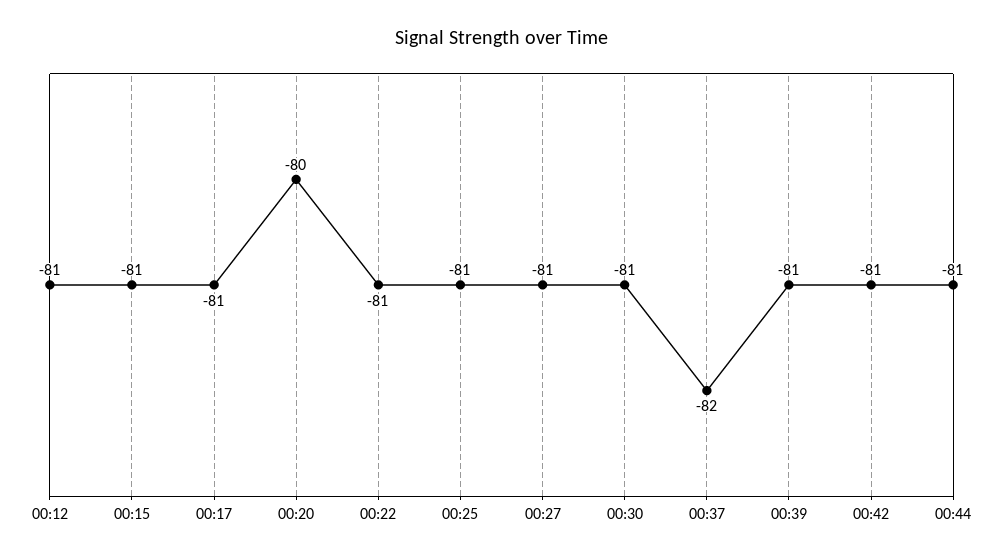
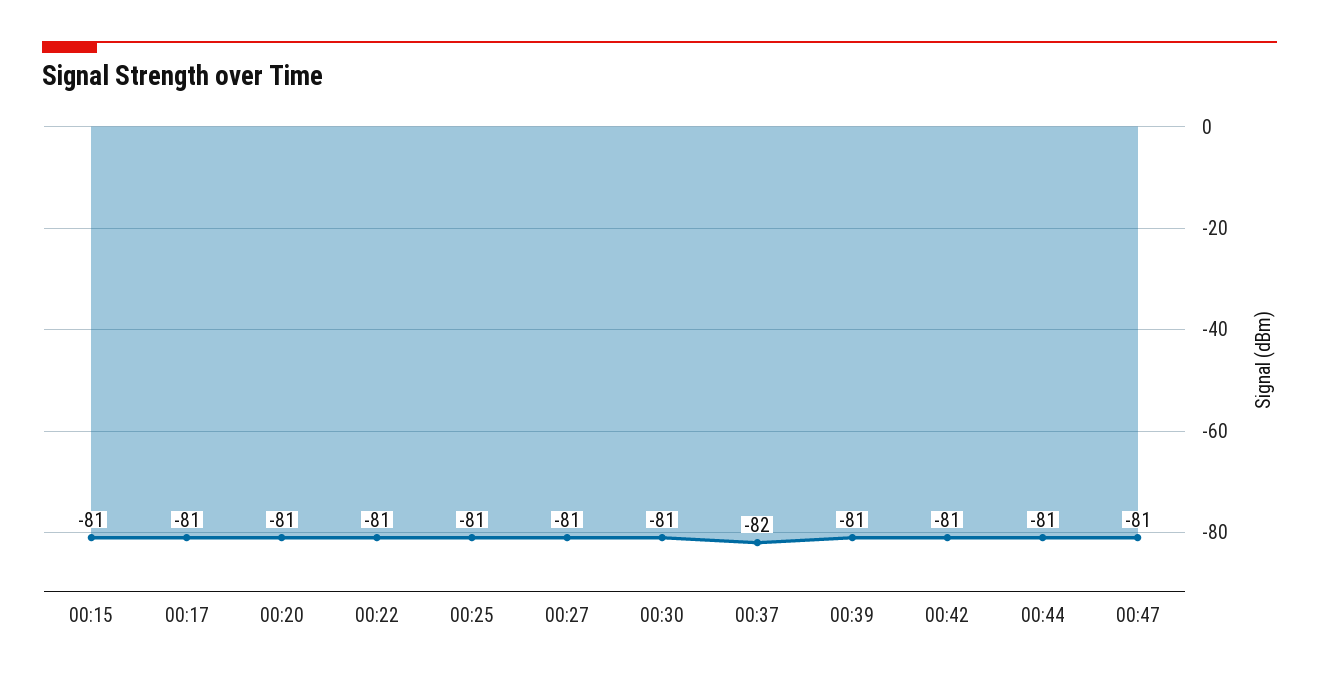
00:12: -81 -> none
00:20: -80 -> -81
00:47: none -> -81

